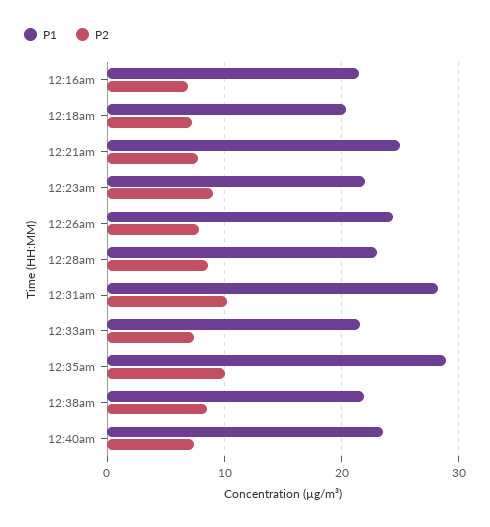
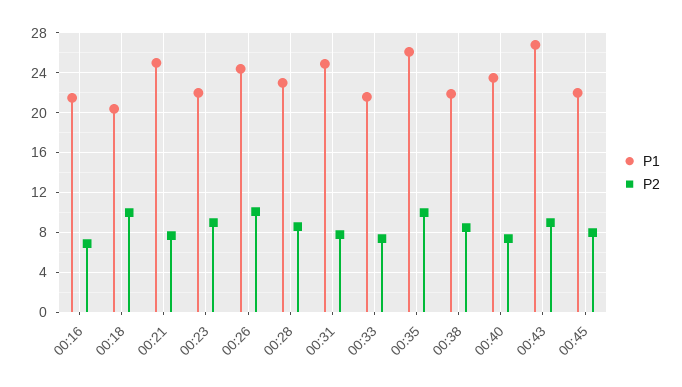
P2, 12:18am: 7 -> 10
P2, 12:26am: 8 -> 10
P1, 12:31am: 28 -> 25
P2, 12:31am: 10 -> 8
P1, 12:35am: 29 -> 26
P1, 00:43: none -> 27
P2, 00:43: none -> 9
P1, 00:45: none -> 22
P2, 00:45: none -> 8

